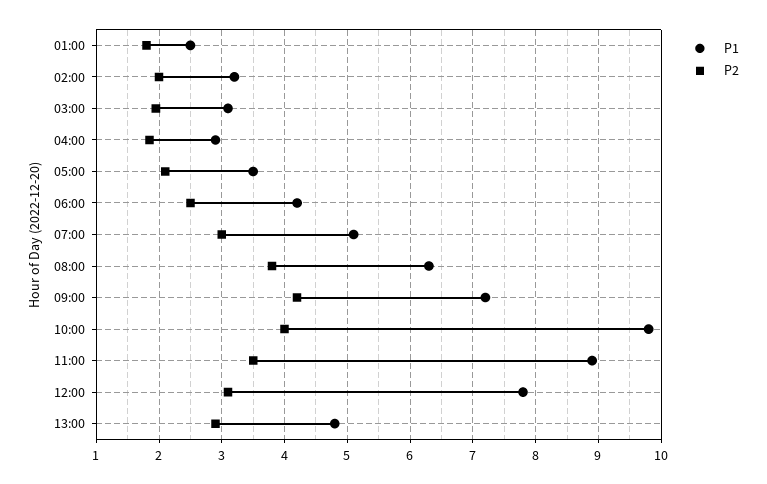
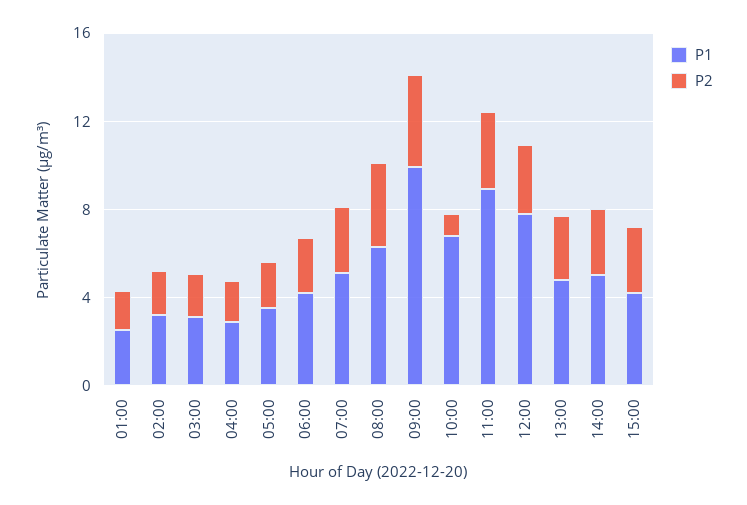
P1, 09:00: 7.2 -> 10
P1, 10:00: 9.8 -> 7
P2, 10:00: 4 -> 1
P1, 14:00: none -> 5
P2, 14:00: none -> 3
P1, 15:00: none -> 4
P2, 15:00: none -> 3

